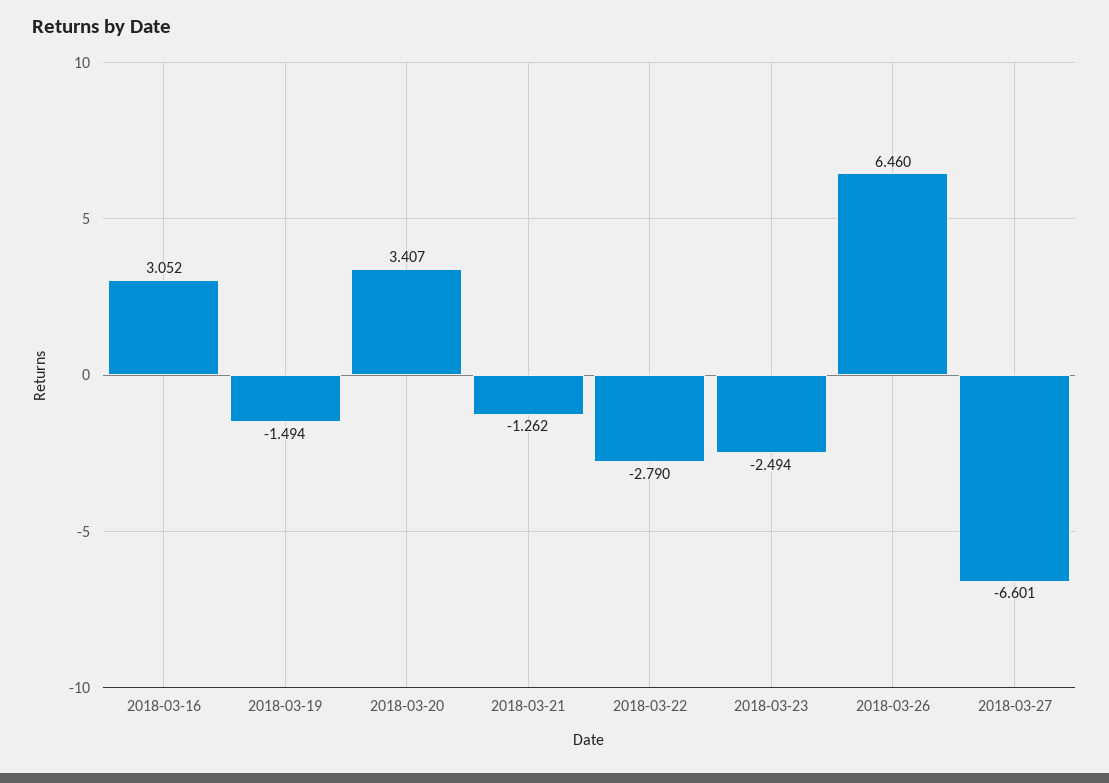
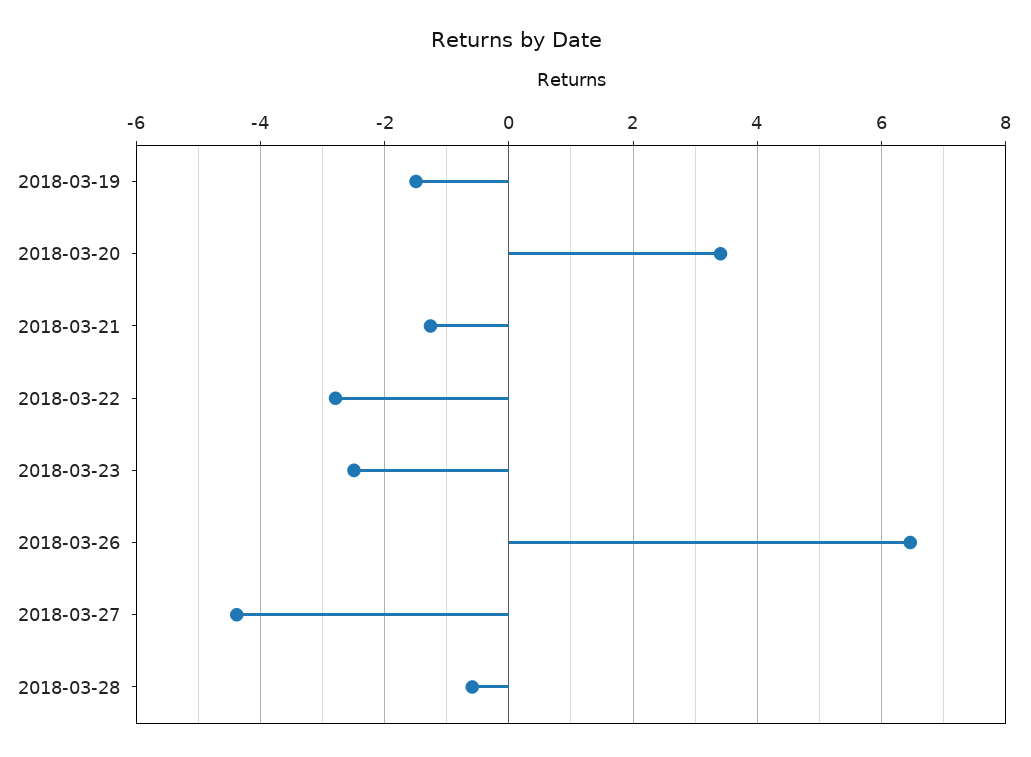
2018-03-16: 3.052 -> none
2018-03-27: -6.601 -> -4.4
2018-03-28: none -> -0.6

